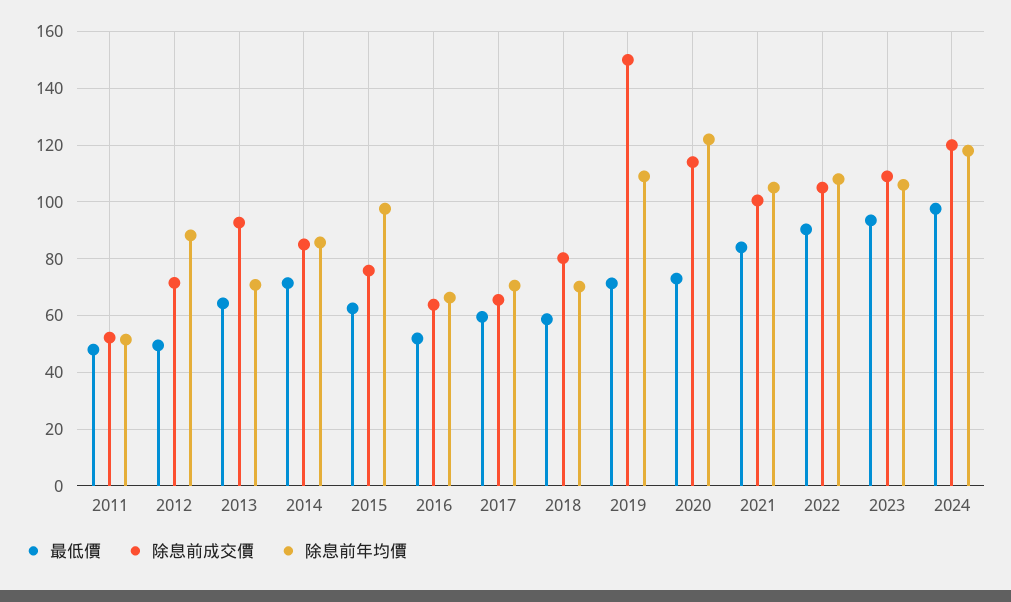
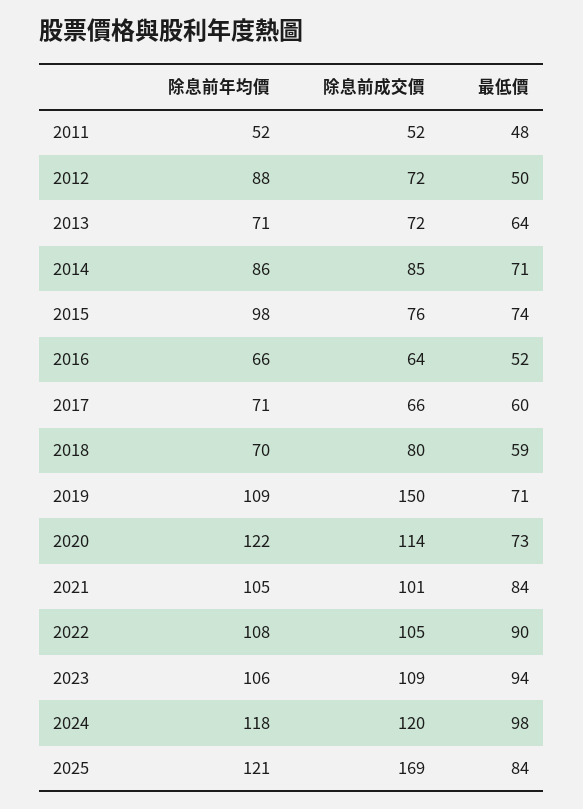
除息前成交價, 2013: 92.5 -> 72
最低價, 2015: 62.5 -> 74
除息前年均價, 2025: none -> 121
除息前成交價, 2025: none -> 169
最低價, 2025: none -> 84

